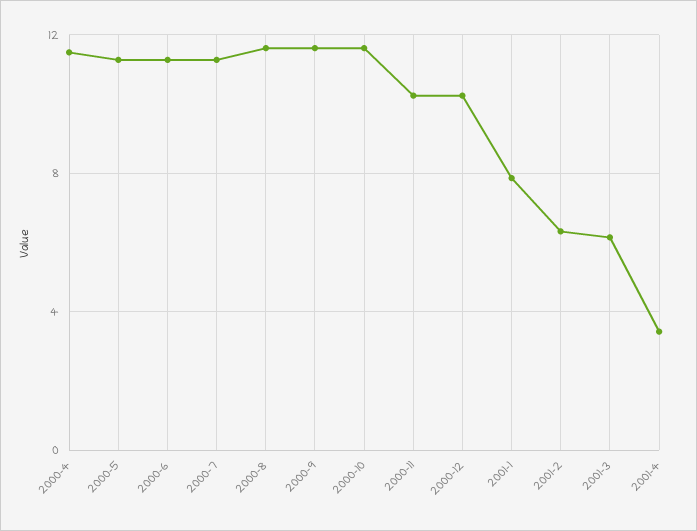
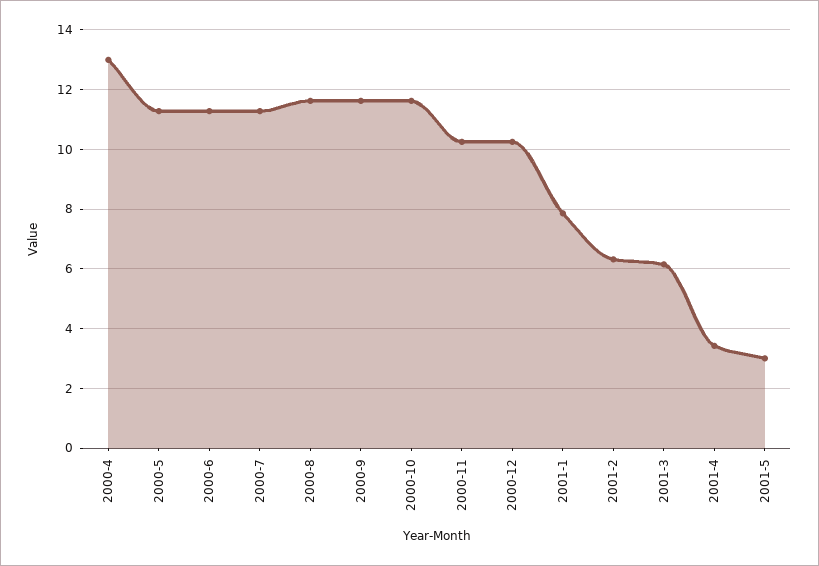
2000-4: 11.5 -> 13
2001-5: none -> 3

